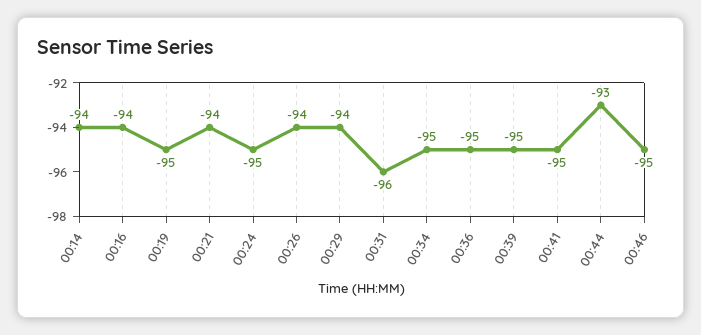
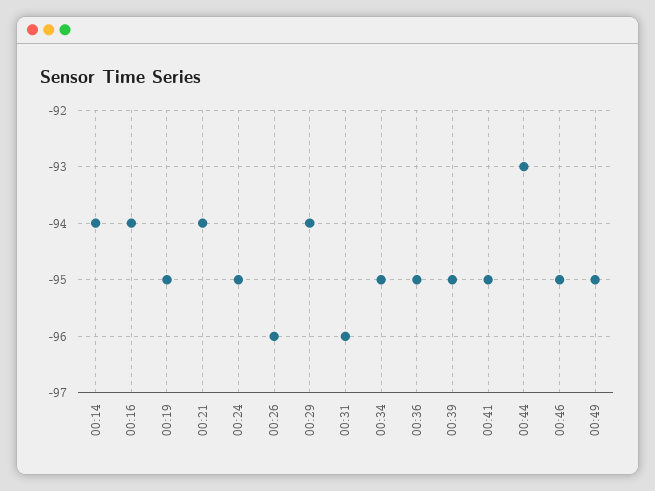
00:26: -94 -> -96
00:49: none -> -95

